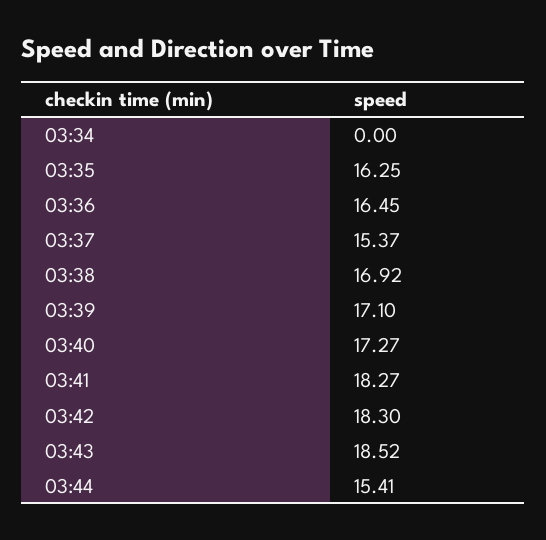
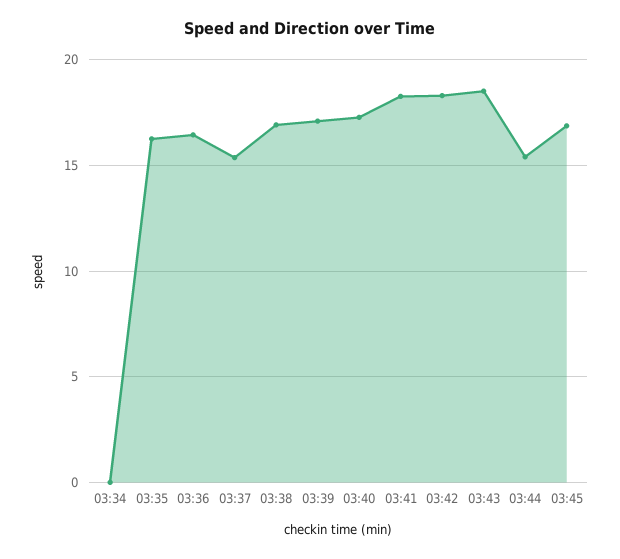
03:45: none -> 17

